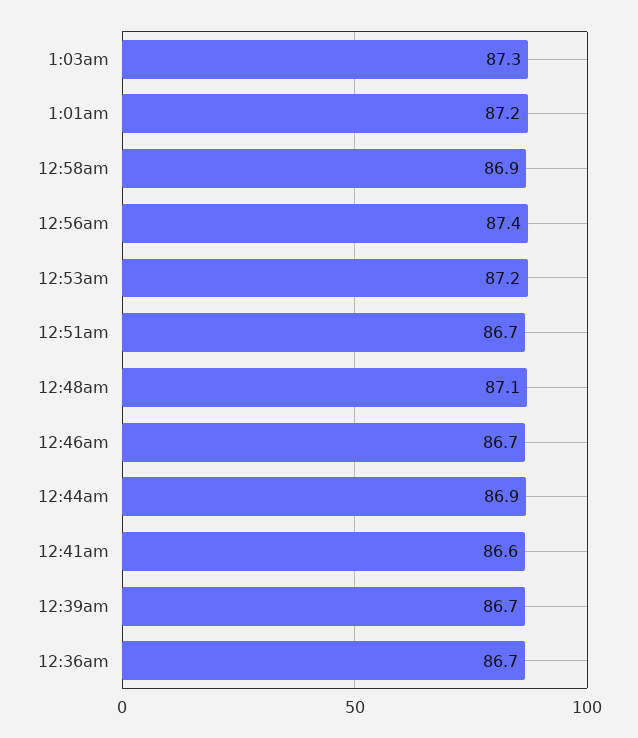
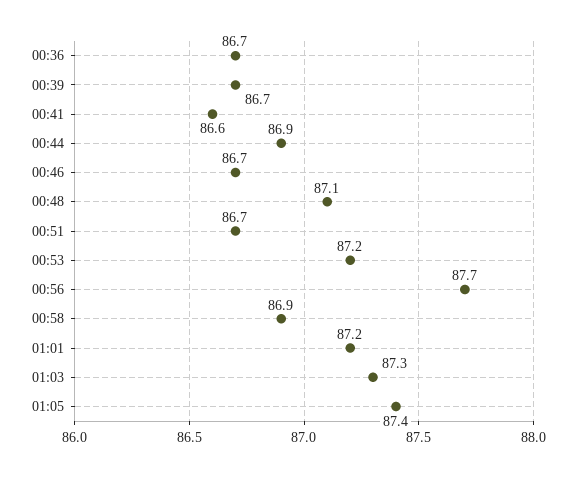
12:56am: 87.4 -> 87.7
01:05: none -> 87.4

